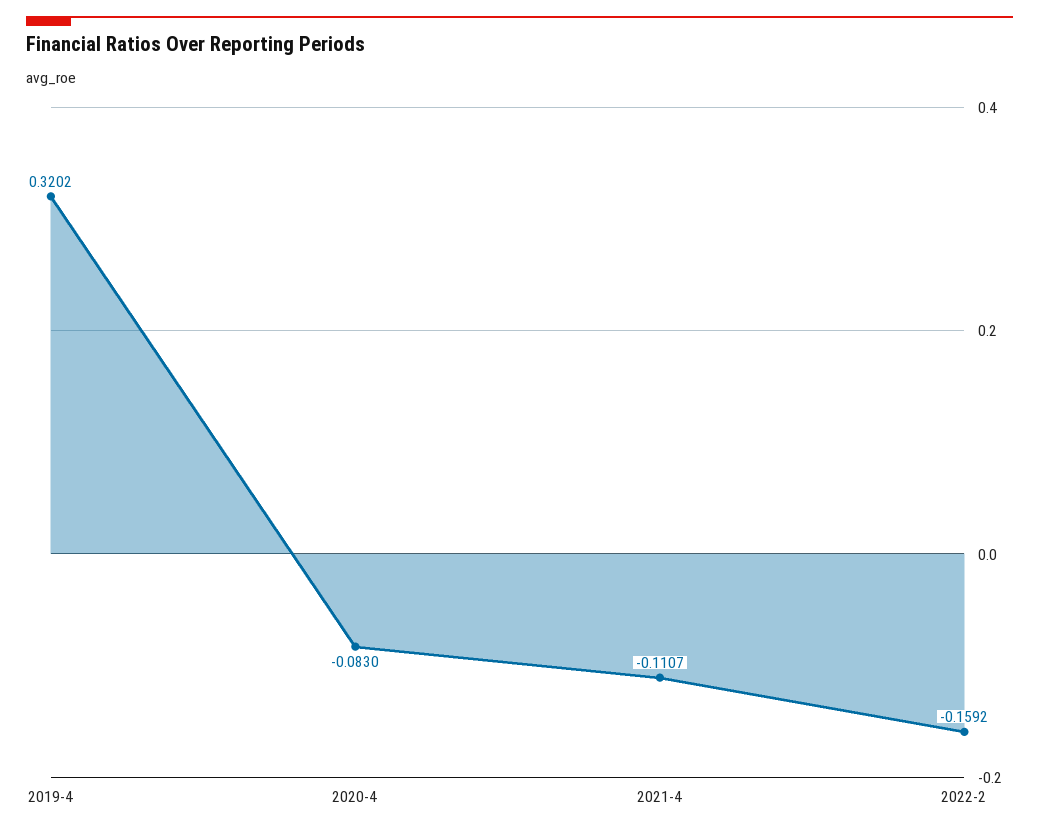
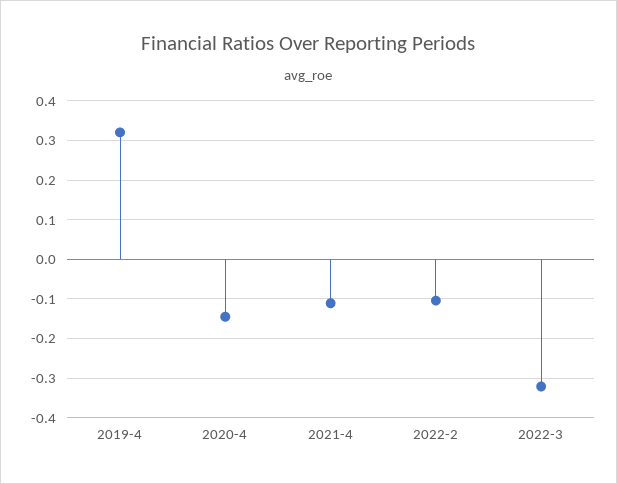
2020-4: -0.083 -> -0.14
2022-2: -0.1592 -> -0.1
2022-3: none -> -0.32

